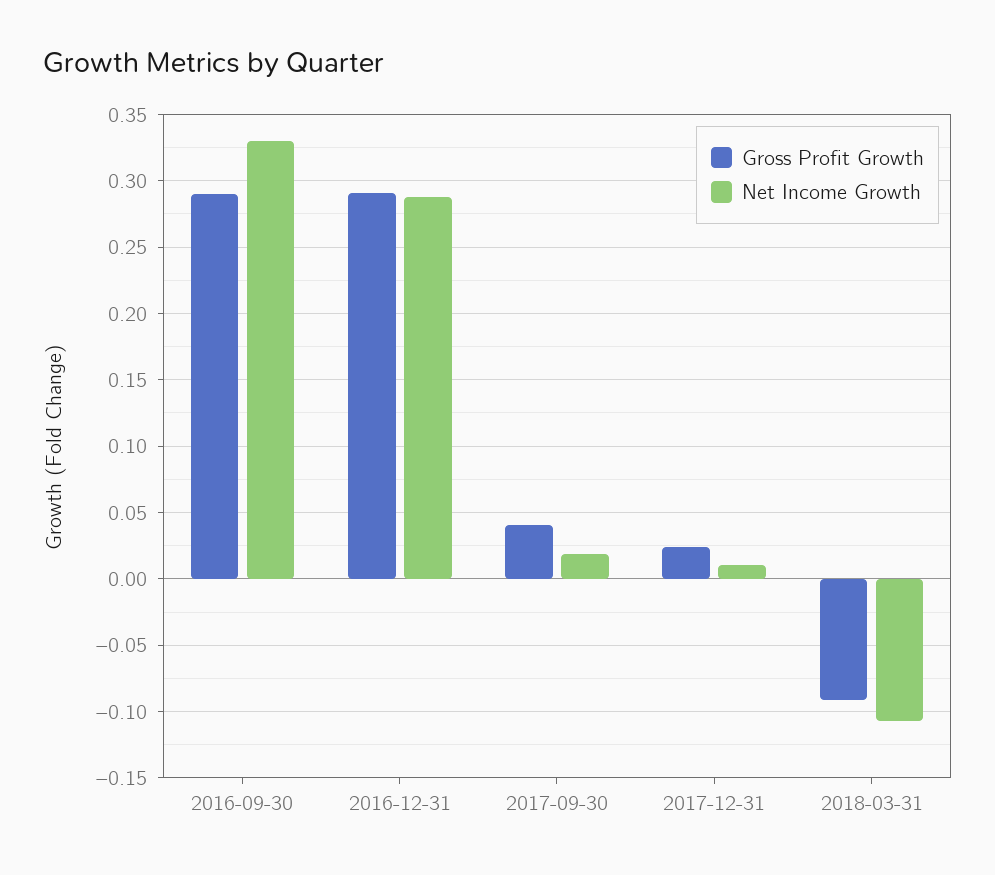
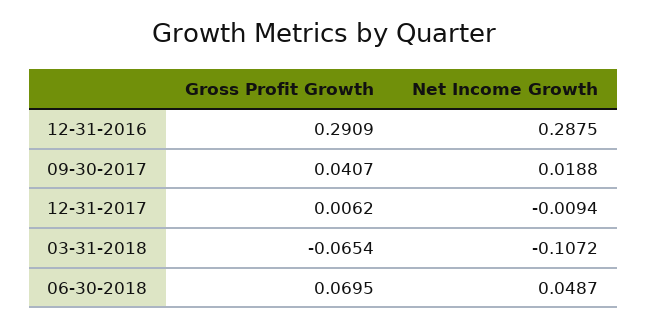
Gross Profit Growth, 2016-09-30: 0.29 -> none
Net Income Growth, 2016-09-30: 0.33 -> none
Gross Profit Growth, 2017-12-31: 0.025 -> 0.0062
Net Income Growth, 2017-12-31: 0.01 -> -0.0094
Gross Profit Growth, 2018-03-31: -0.09 -> -0.0654
Gross Profit Growth, 06-30-2018: none -> 0.0695
Net Income Growth, 06-30-2018: none -> 0.0487

